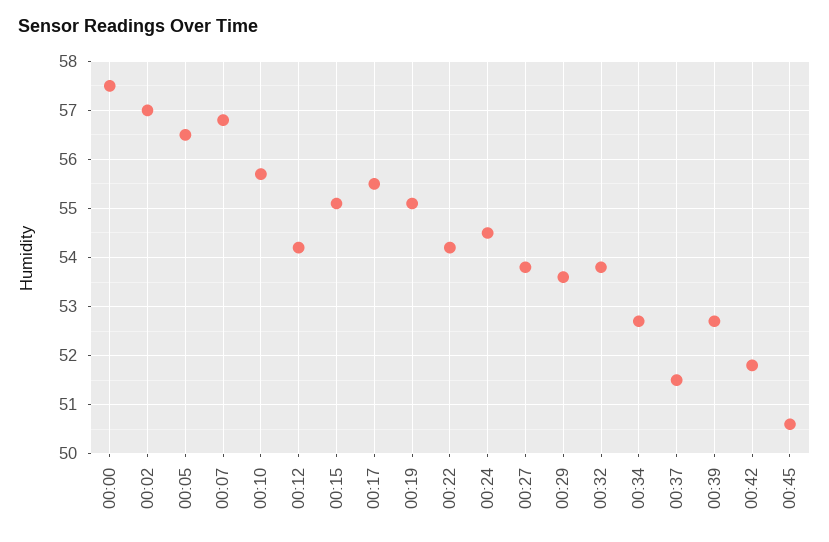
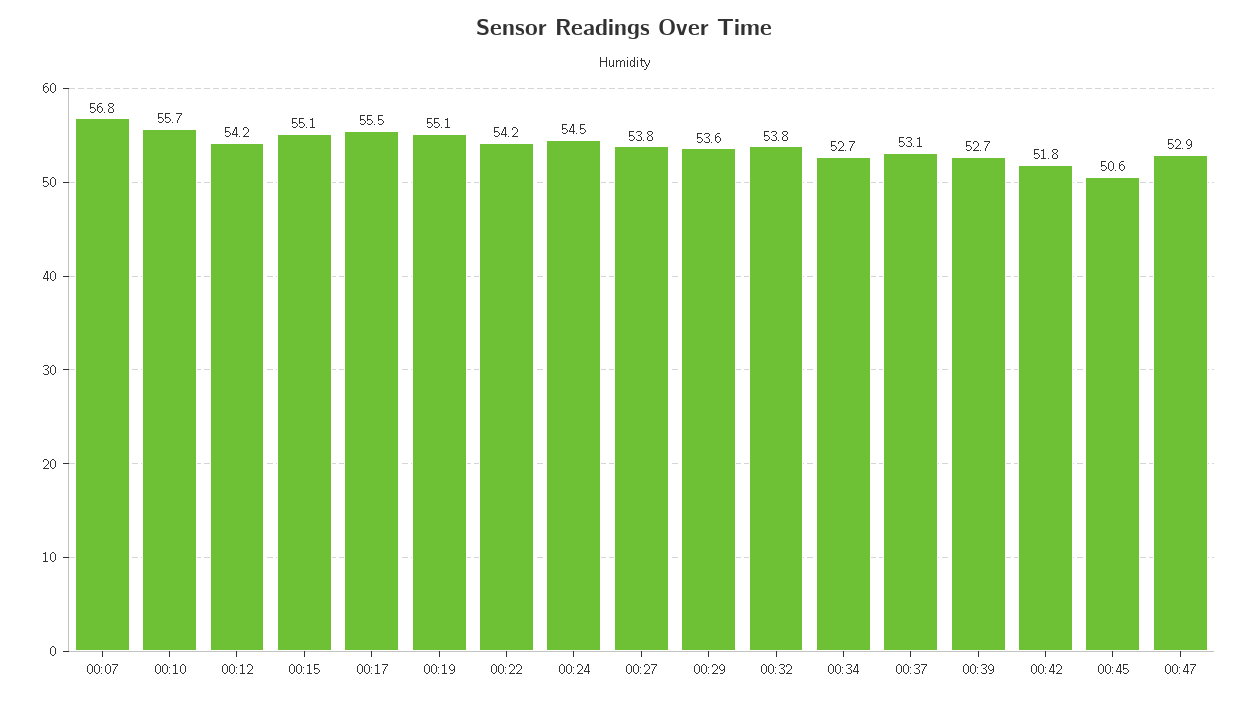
00:00: 57.5 -> none
00:02: 57 -> none
00:05: 56.5 -> none
00:37: 51.5 -> 53.1
00:47: none -> 52.9

